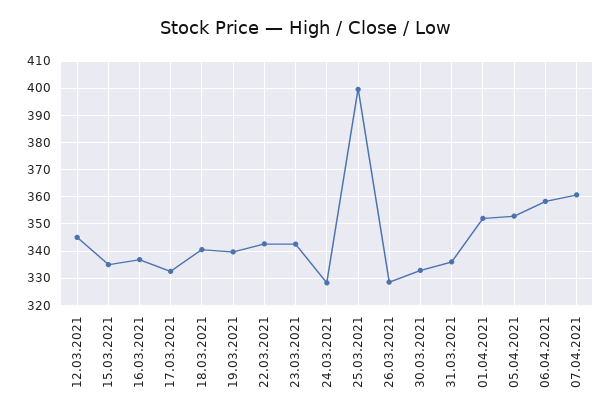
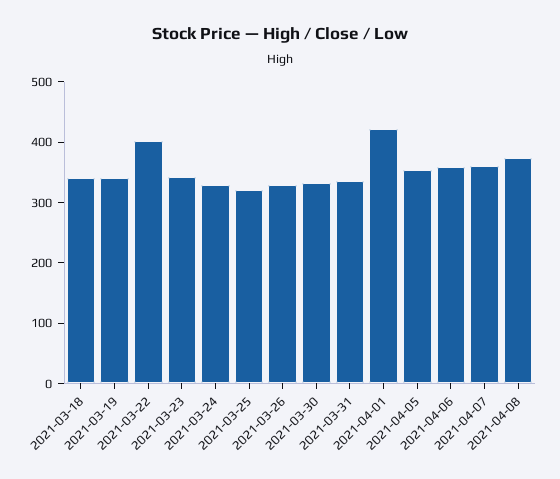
12.03.2021: 345 -> none
15.03.2021: 335 -> none
16.03.2021: 337.5 -> none
17.03.2021: 332.5 -> none
22.03.2021: 342.5 -> 400
25.03.2021: 400 -> 320
01.04.2021: 352.5 -> 420
2021-04-08: none -> 380

